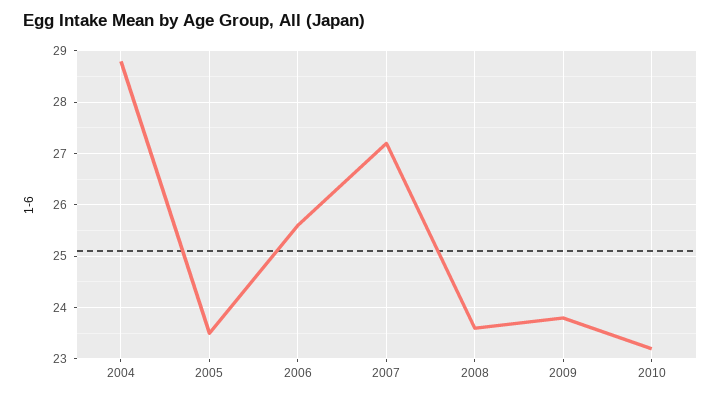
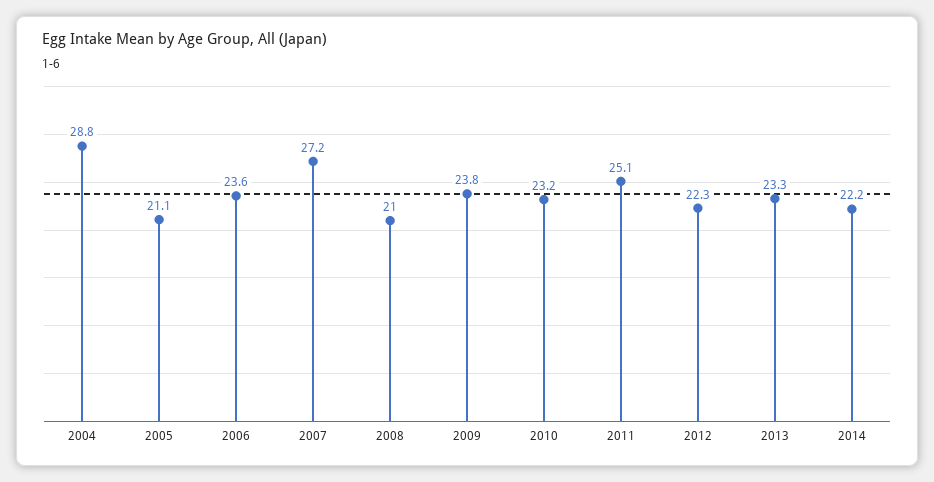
2005: 23.5 -> 21.1
2006: 25.5 -> 23.6
2008: 23.5 -> 21
2011: none -> 25.1
2012: none -> 22.3
2013: none -> 23.3
2014: none -> 22.2

